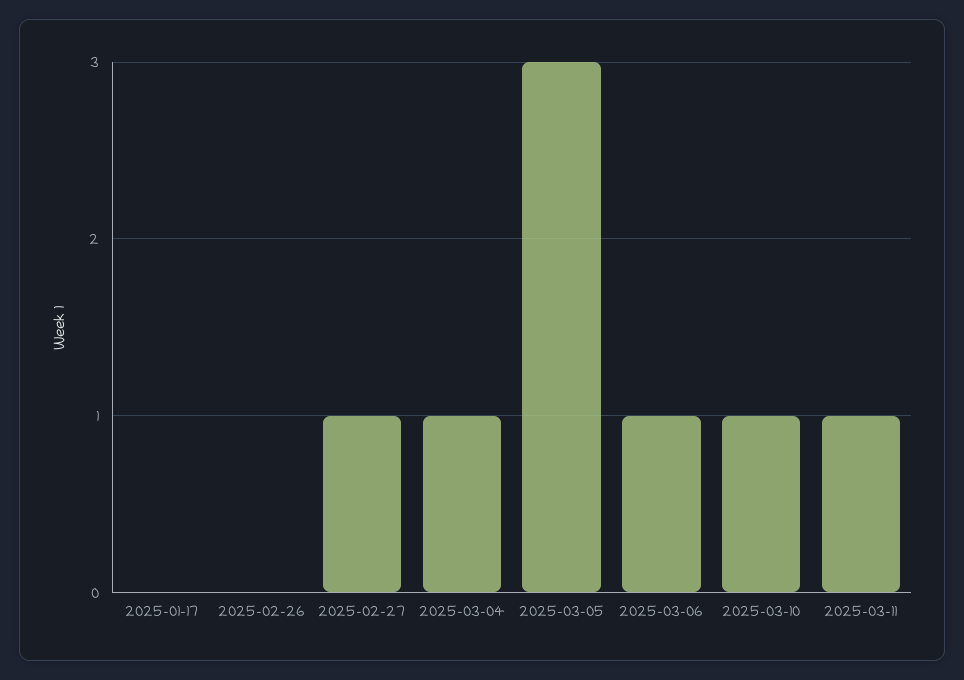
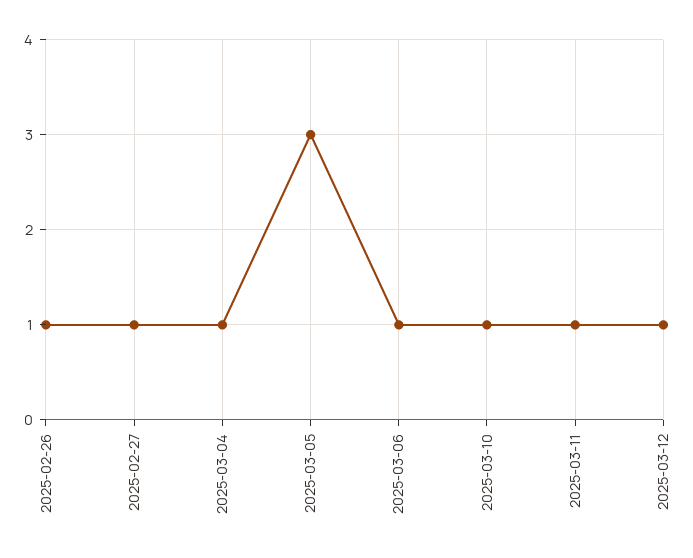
2025-01-17: 0 -> none
2025-02-26: 0 -> 1
2025-03-12: none -> 1

